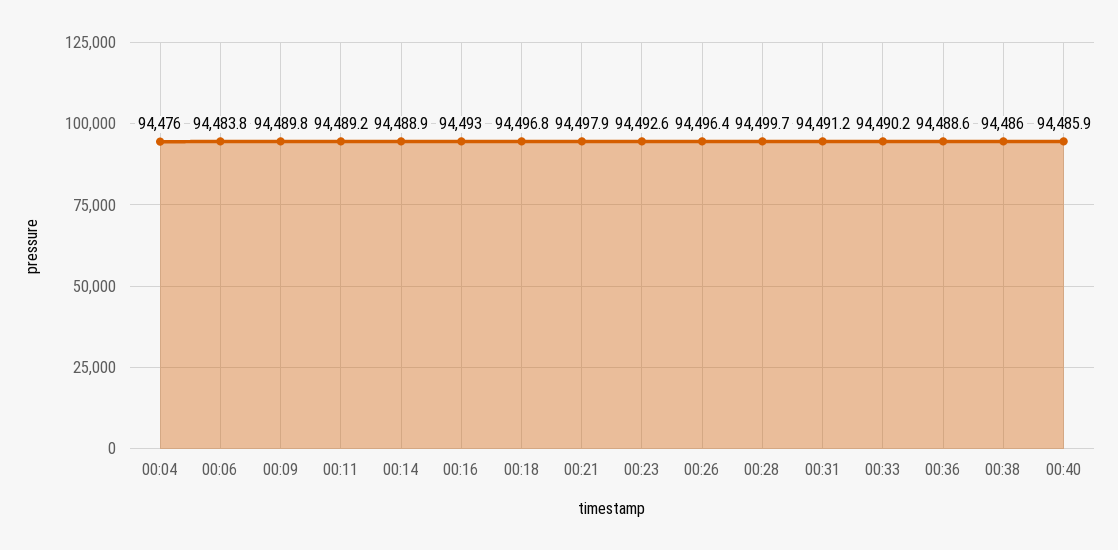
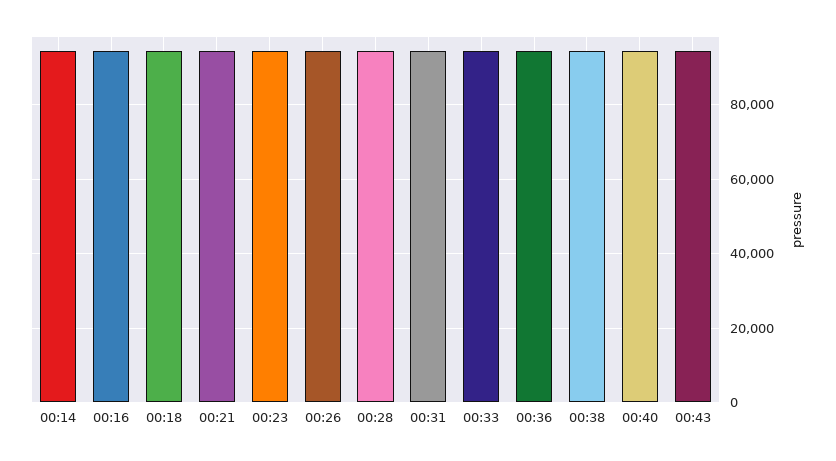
00:04: 94476 -> none
00:06: 94483.8 -> none
00:09: 94489.8 -> none
00:11: 94489.2 -> none
00:43: none -> 94000

